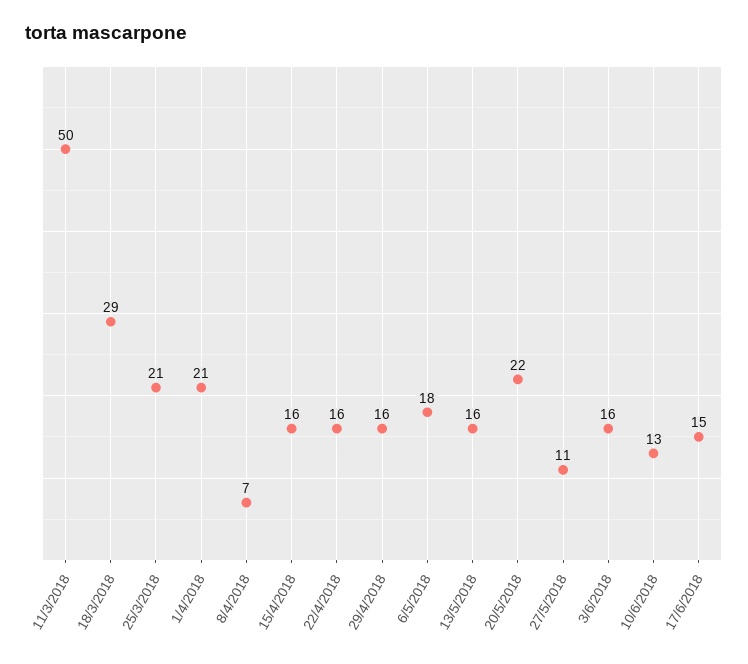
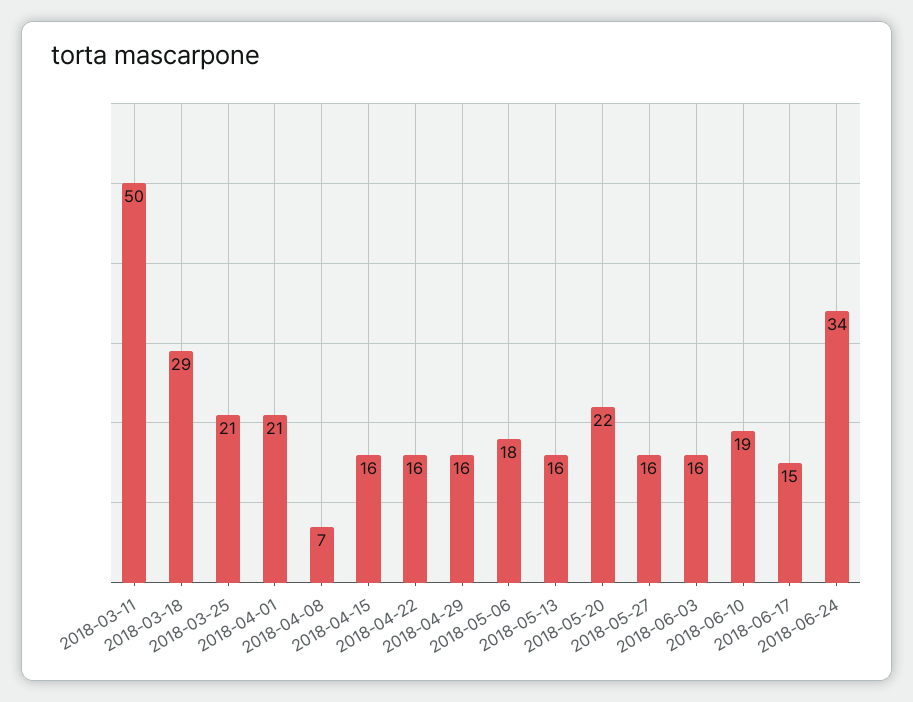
27/5/2018: 11 -> 16
10/6/2018: 13 -> 19
2018-06-24: none -> 34

